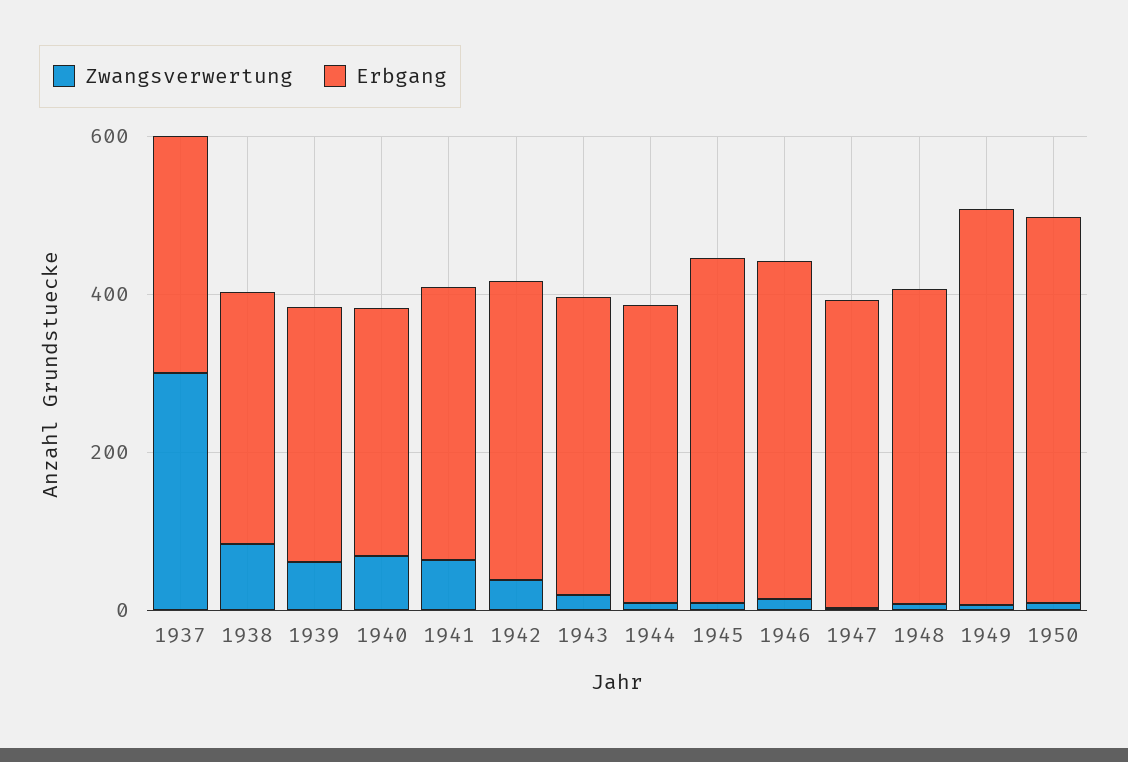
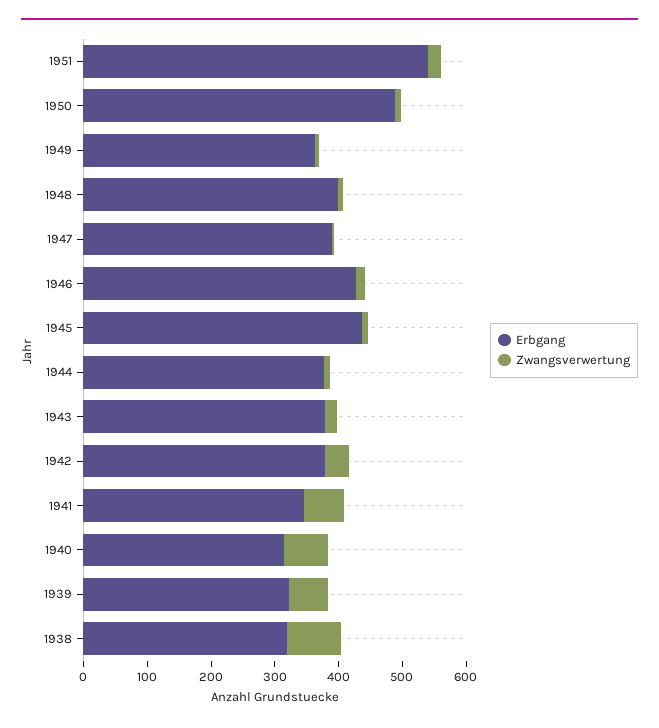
Zwangsverwertung, 1937: 300 -> none
Erbgang, 1937: 300 -> none
Erbgang, 1949: 500 -> 360
Erbgang, 1951: none -> 540
Zwangsverwertung, 1951: none -> 20

